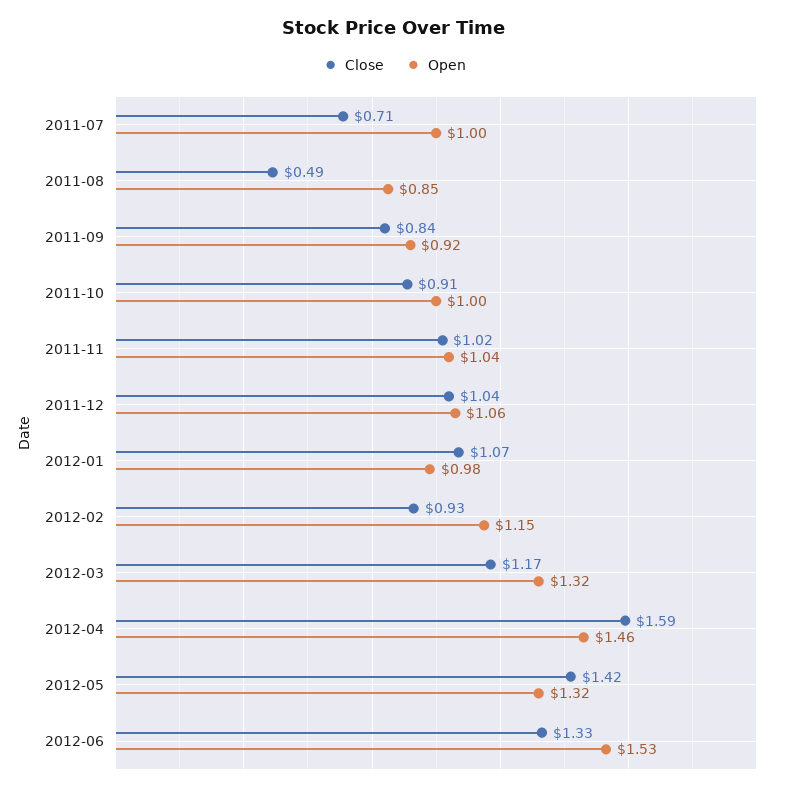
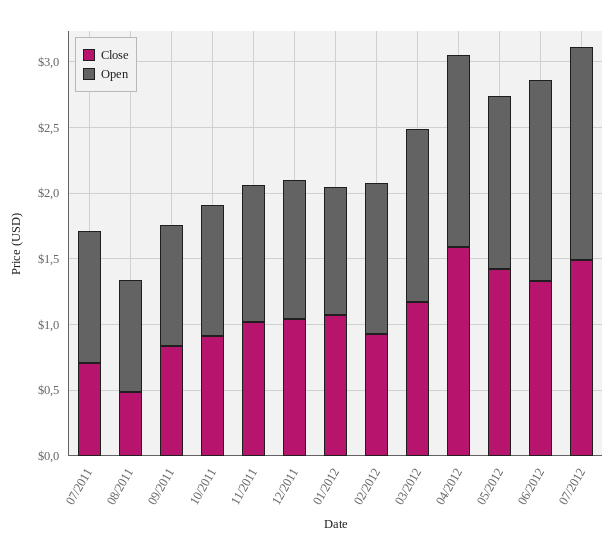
Close, 07/2012: none -> 1.5
Open, 07/2012: none -> 1.6

